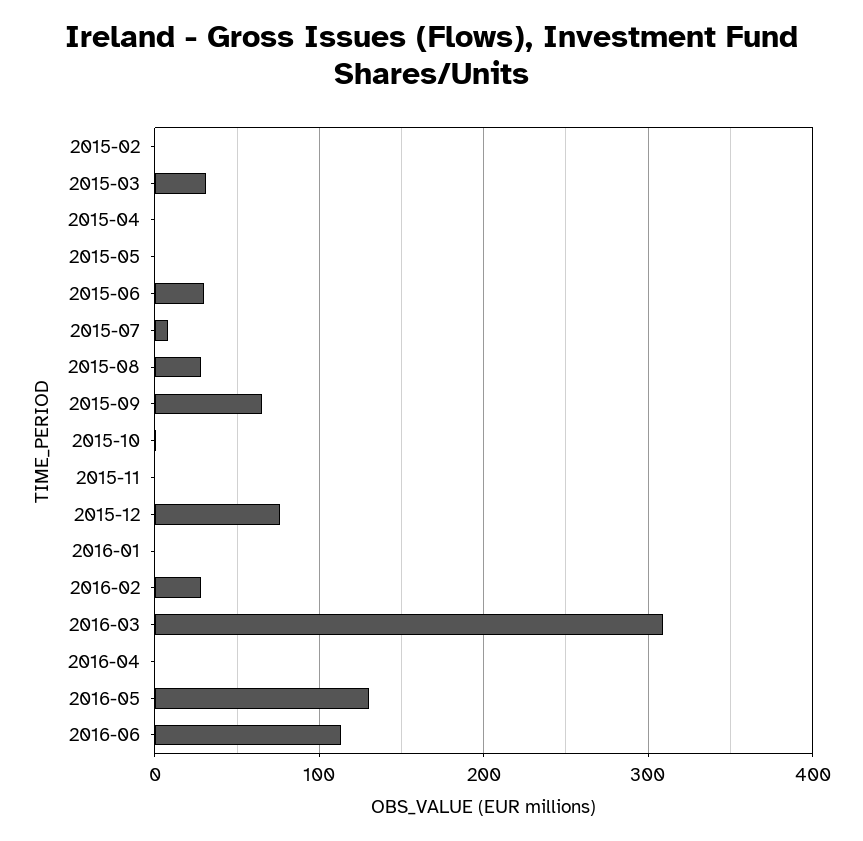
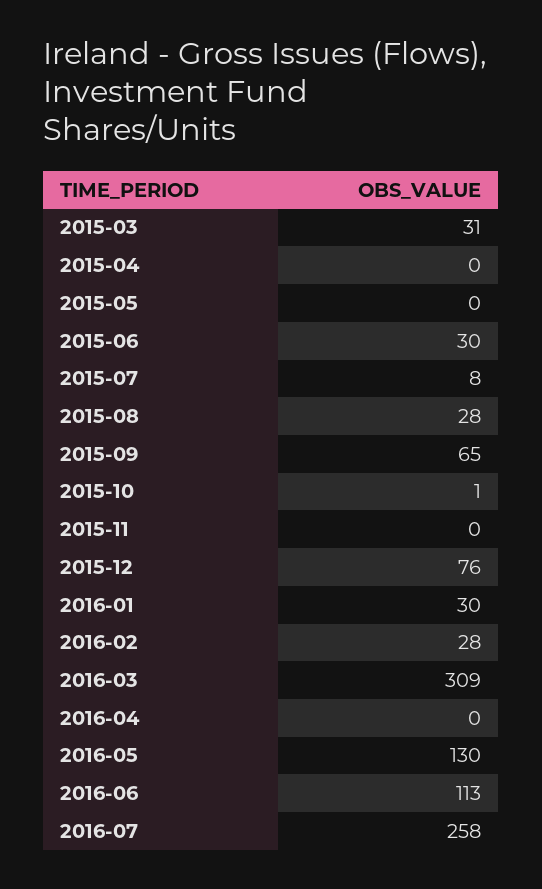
2015-02: 0 -> none
2016-01: 0 -> 30
2016-07: none -> 258

